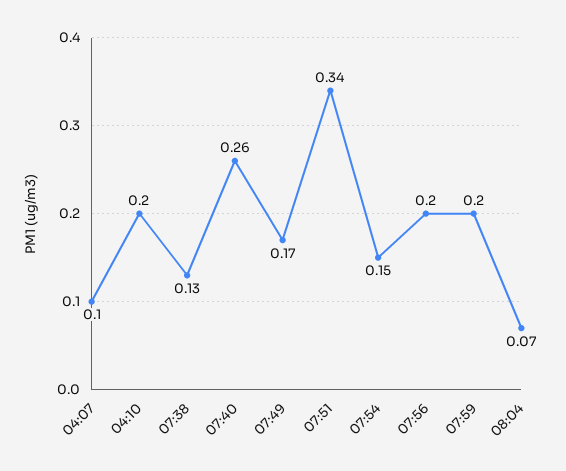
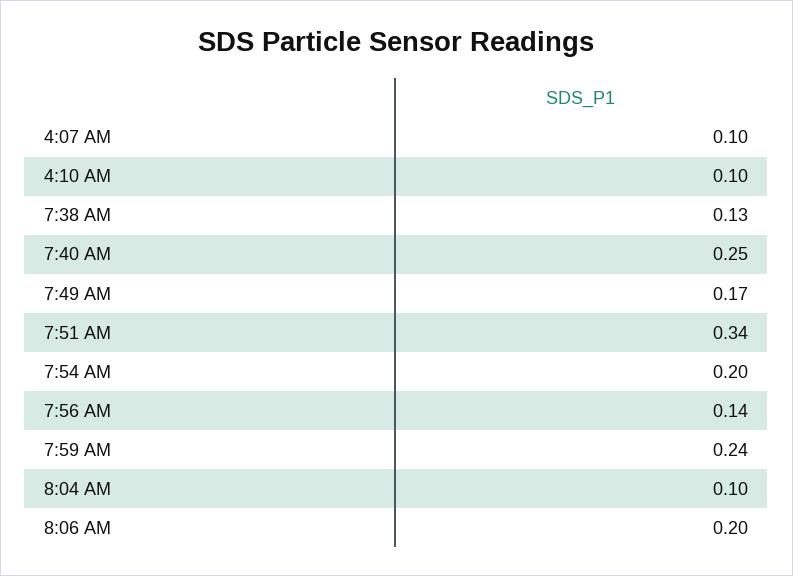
04:10: 0.2 -> 0.1
07:40: 0.26 -> 0.25
07:54: 0.15 -> 0.2
07:56: 0.2 -> 0.14
07:59: 0.2 -> 0.24
08:04: 0.07 -> 0.1
8:06 AM: none -> 0.2

